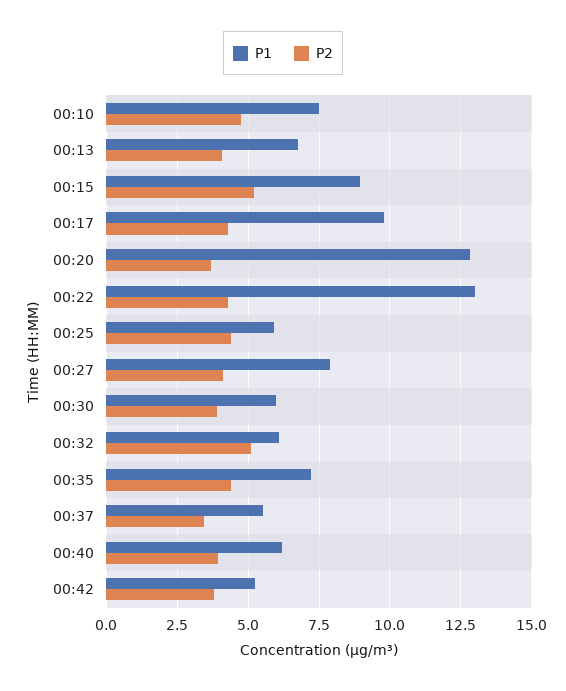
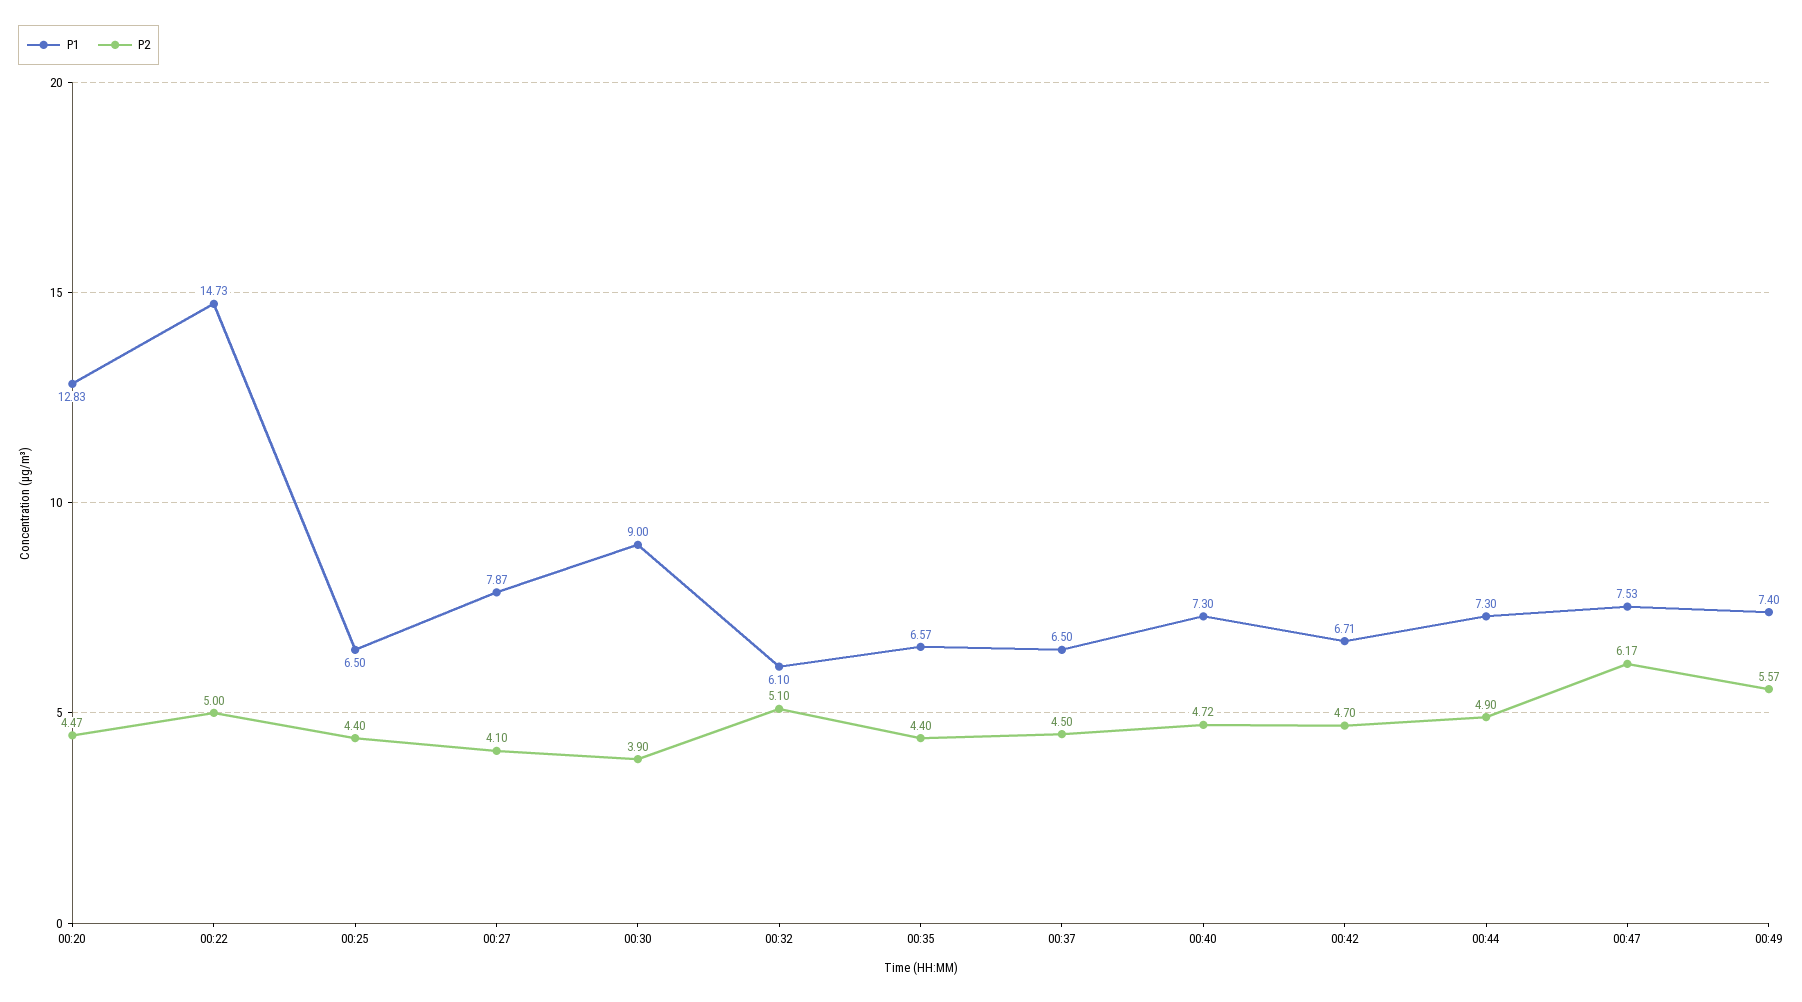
P1, 00:10: 7.5 -> none
P2, 00:10: 4.75 -> none
P1, 00:13: 6.75 -> none
P2, 00:13: 4 -> none
P1, 00:15: 9 -> none
P2, 00:15: 5.25 -> none
P1, 00:17: 9.75 -> none
P2, 00:17: 4.25 -> none
P2, 00:20: 3.75 -> 4.47
P1, 00:22: 13 -> 14.73
P2, 00:22: 4.25 -> 5
P1, 00:25: 6 -> 6.5
P1, 00:30: 6 -> 9
P1, 00:35: 7.25 -> 6.57
P1, 00:37: 5.5 -> 6.5
P2, 00:37: 3.5 -> 4.5
P1, 00:40: 6.25 -> 7.3
P2, 00:40: 4 -> 4.72
P1, 00:42: 5.25 -> 6.71
P2, 00:42: 3.75 -> 4.7
P1, 00:44: none -> 7.3
P2, 00:44: none -> 4.9
P1, 00:47: none -> 7.53
P2, 00:47: none -> 6.17
P1, 00:49: none -> 7.4
P2, 00:49: none -> 5.57

